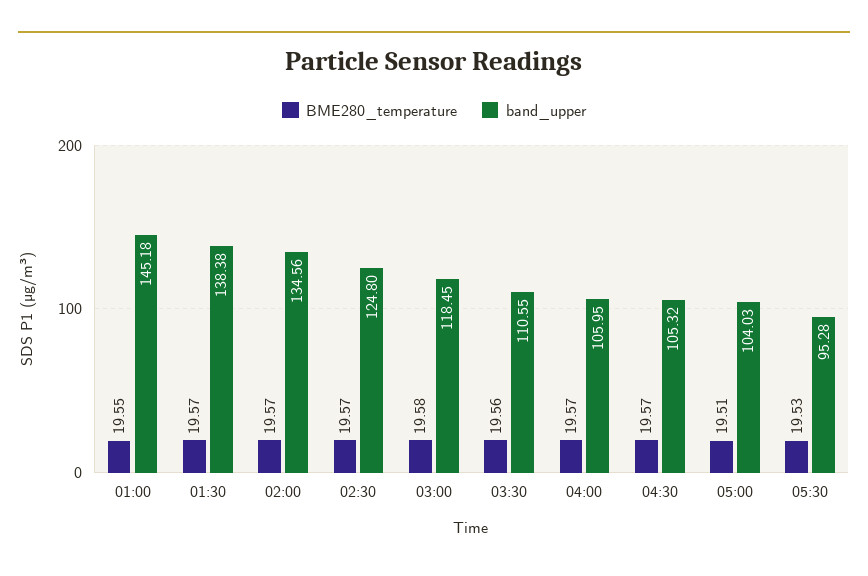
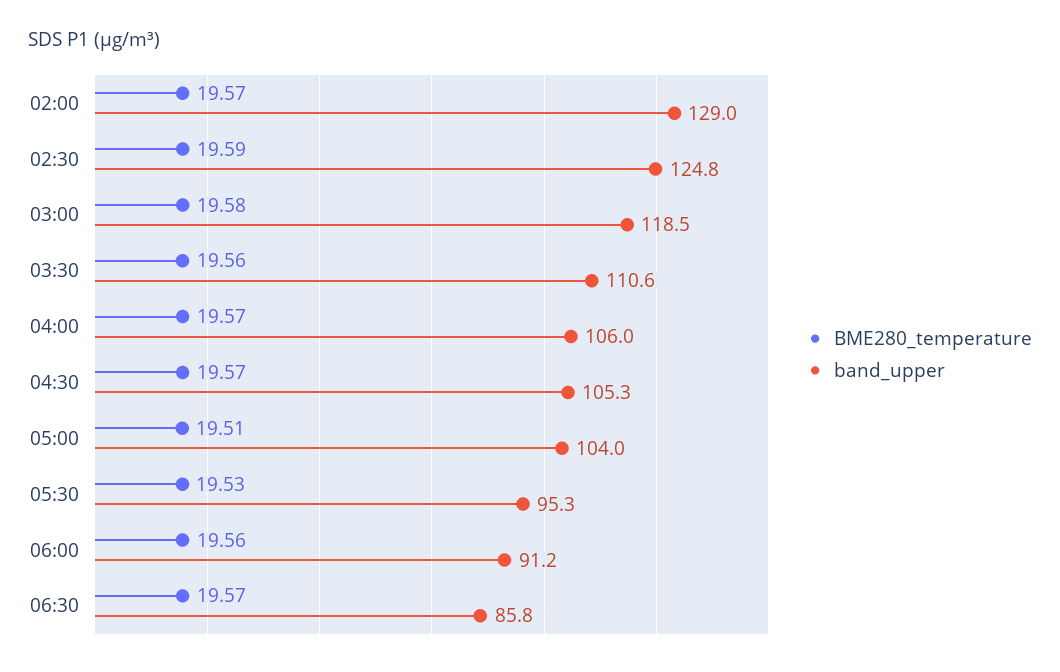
BME280_temperature, 01:00: 19.55 -> none
band_upper, 01:00: 145.18 -> none
BME280_temperature, 01:30: 19.57 -> none
band_upper, 01:30: 138.38 -> none
band_upper, 02:00: 134.56 -> 129
BME280_temperature, 02:30: 19.57 -> 19.59
BME280_temperature, 06:00: none -> 19.56
band_upper, 06:00: none -> 91.2
BME280_temperature, 06:30: none -> 19.57
band_upper, 06:30: none -> 85.8

